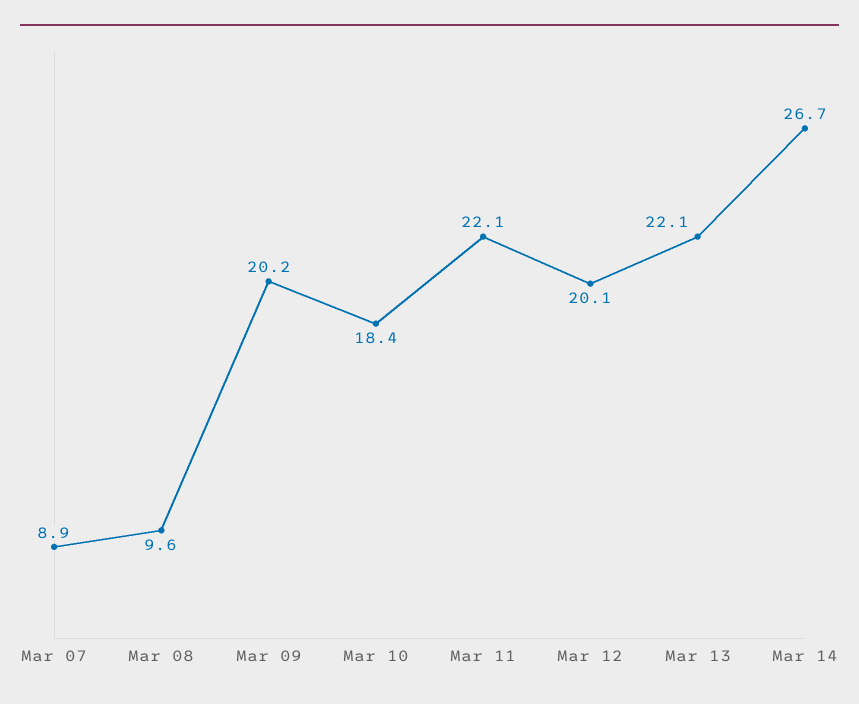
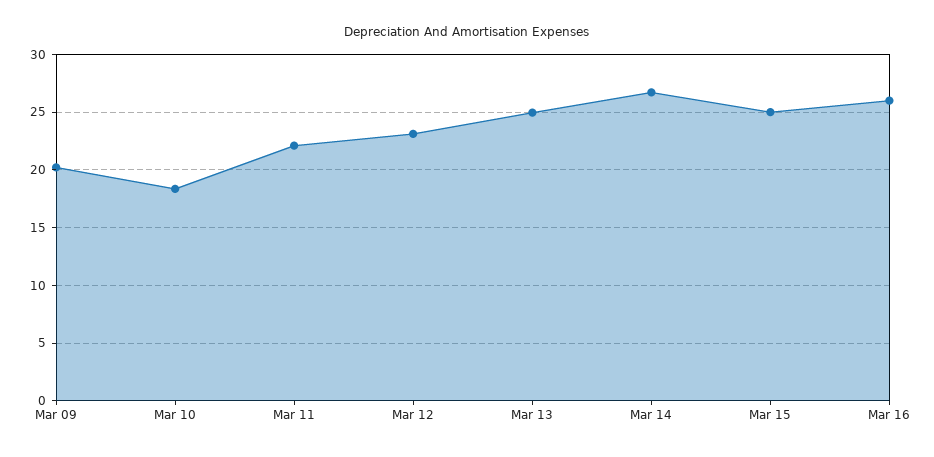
Mar 07: 8.9 -> none
Mar 08: 9.6 -> none
Mar 12: 20.1 -> 23
Mar 13: 22.1 -> 25
Mar 15: none -> 25
Mar 16: none -> 26

